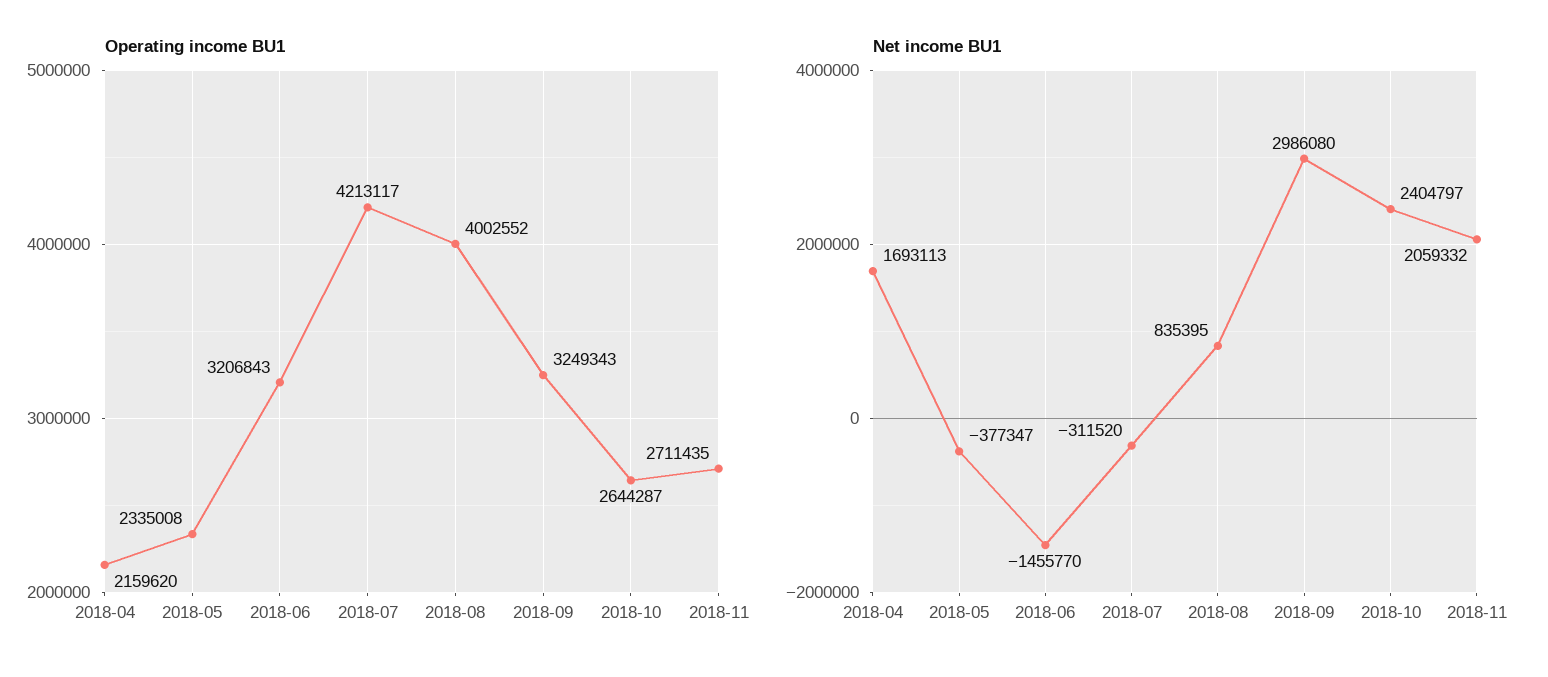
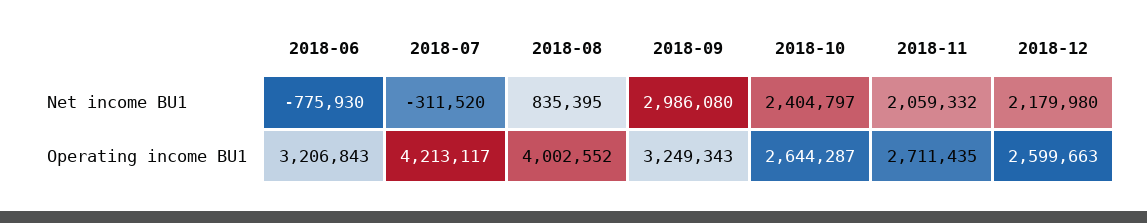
Operating income BU1, 2018-04: 2159620 -> none
Operating income BU1, 2018-05: 2335008 -> none
Net income BU1, 2018-04: 1693113 -> none
Net income BU1, 2018-05: -377347 -> none
Net income BU1, 2018-06: -1455770 -> -775930
Net income BU1, 2018-12: none -> 2179980
Operating income BU1, 2018-12: none -> 2599663

